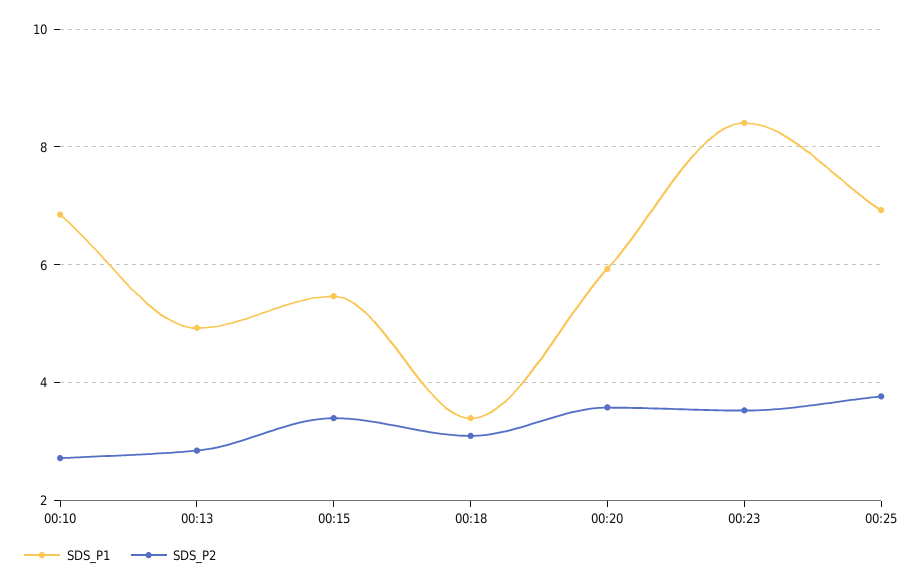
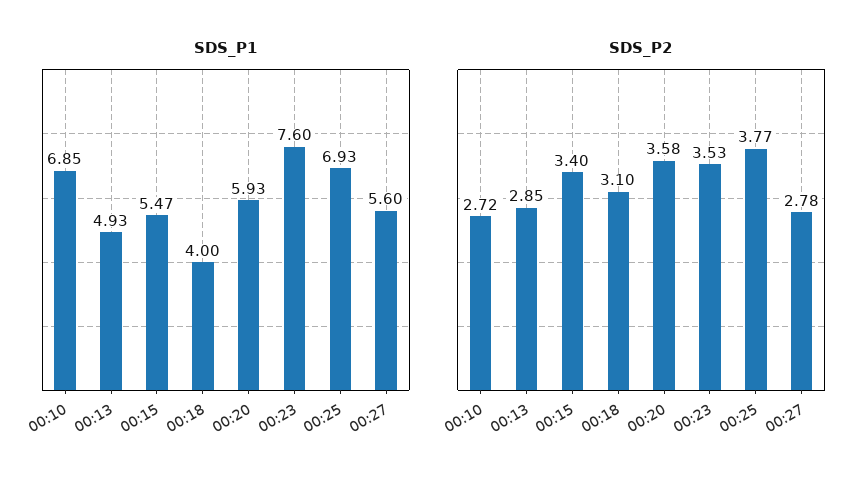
SDS_P1, 00:18: 3.4 -> 4
SDS_P1, 00:23: 8.4 -> 7.6
SDS_P1, 00:27: none -> 5.6
SDS_P2, 00:27: none -> 2.78

